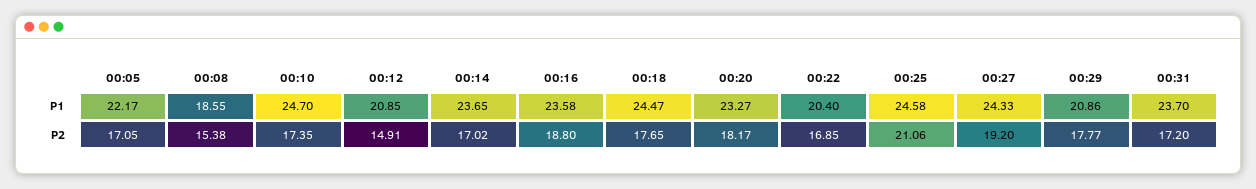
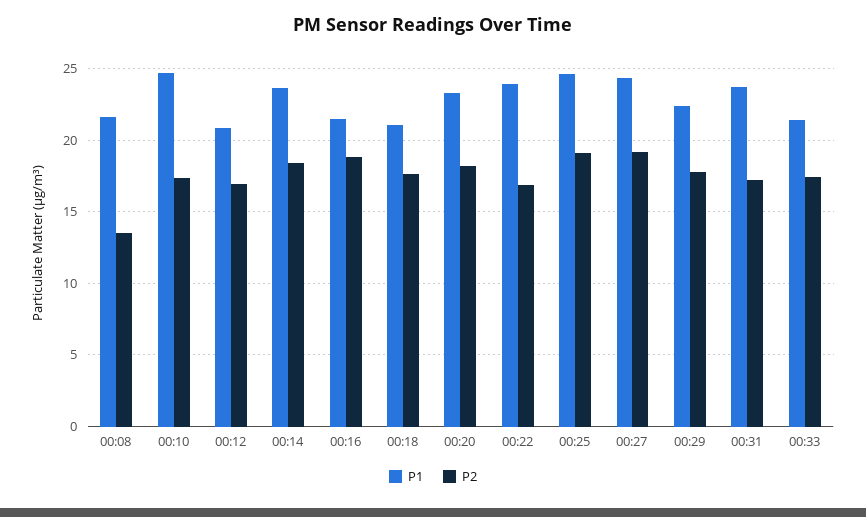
P1, 00:05: 22.17 -> none
P1, 00:08: 18.55 -> 21.5
P1, 00:16: 23.58 -> 21.5
P1, 00:18: 24.47 -> 21
P1, 00:22: 20.4 -> 24
P1, 00:29: 20.86 -> 22.5
P2, 00:05: 17.05 -> none
P2, 00:08: 15.38 -> 13.5
P2, 00:12: 14.91 -> 17
P2, 00:14: 17.02 -> 18.5
P2, 00:25: 21.06 -> 19
P1, 00:33: none -> 21.5
P2, 00:33: none -> 17.5

